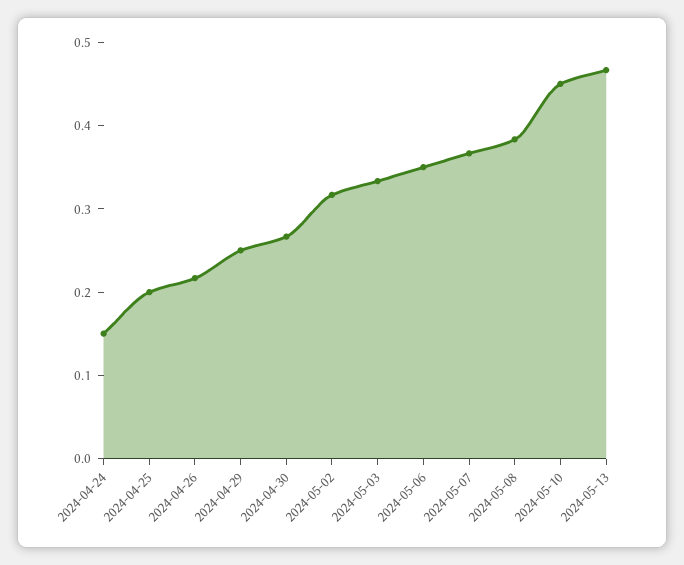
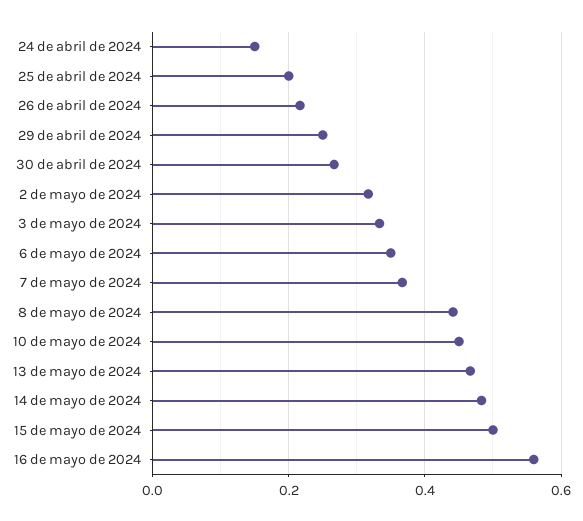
2024-05-08: 0.38 -> 0.44
14 de mayo de 2024: none -> 0.48
15 de mayo de 2024: none -> 0.5
16 de mayo de 2024: none -> 0.56

